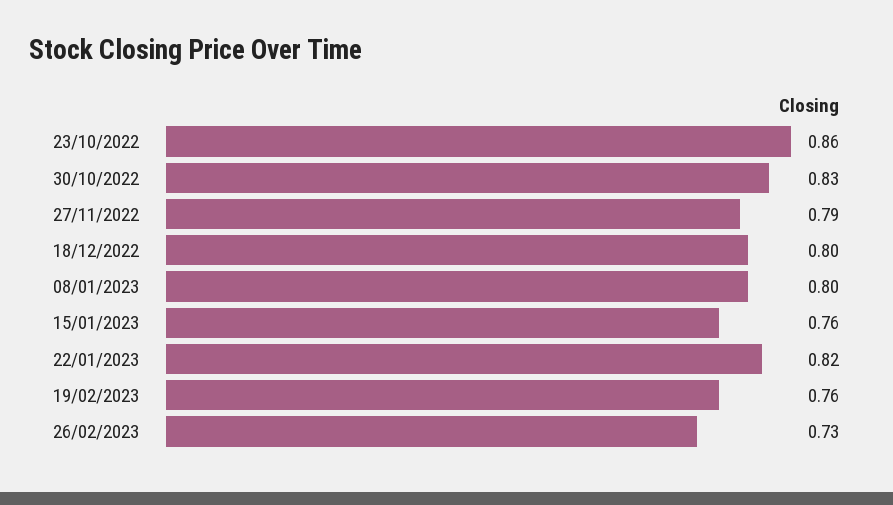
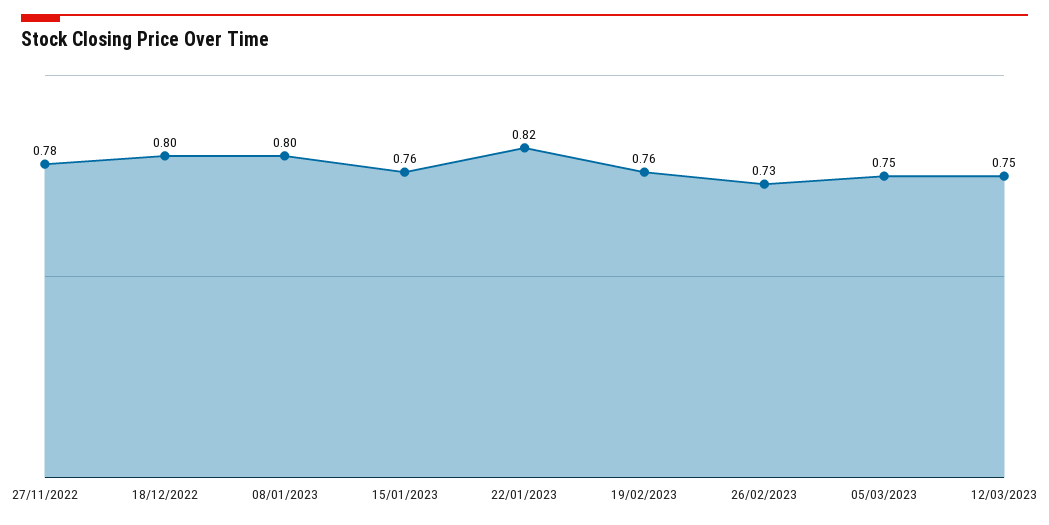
23/10/2022: 0.86 -> none
30/10/2022: 0.83 -> none
27/11/2022: 0.79 -> 0.78
05/03/2023: none -> 0.75
12/03/2023: none -> 0.75

